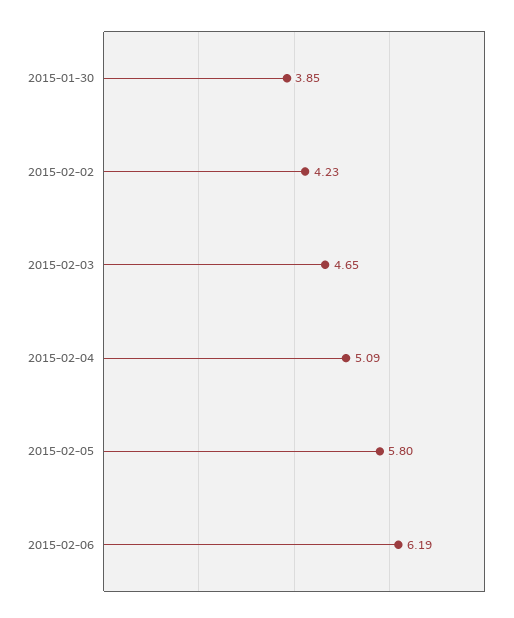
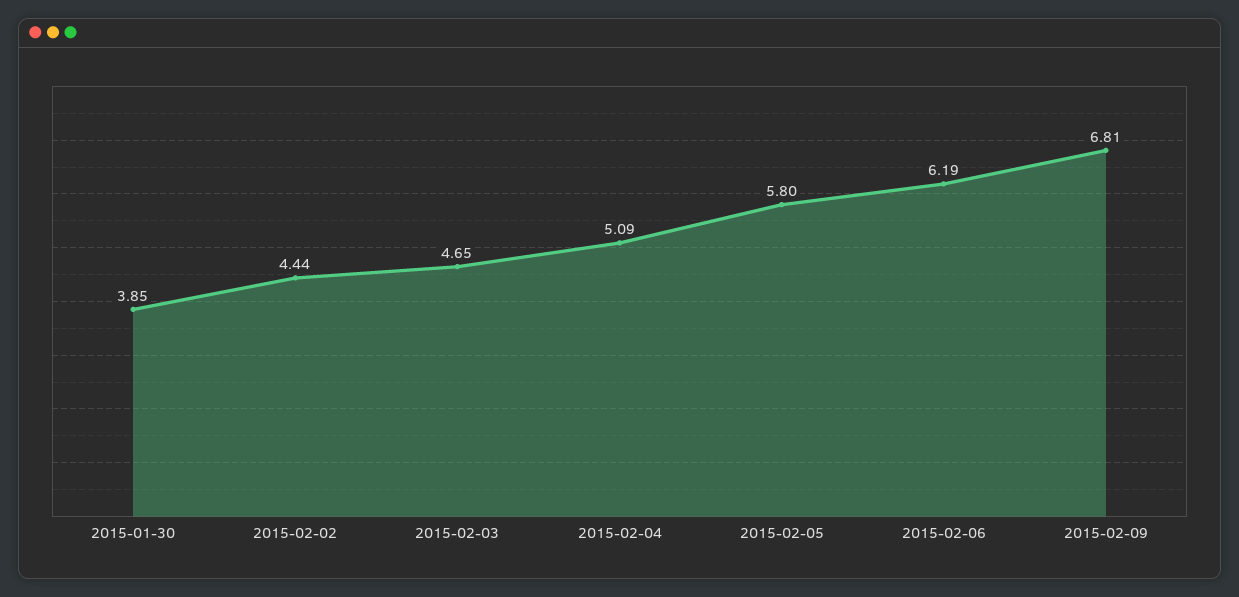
2015-02-02: 4.23 -> 4.44
2015-02-09: none -> 6.81

